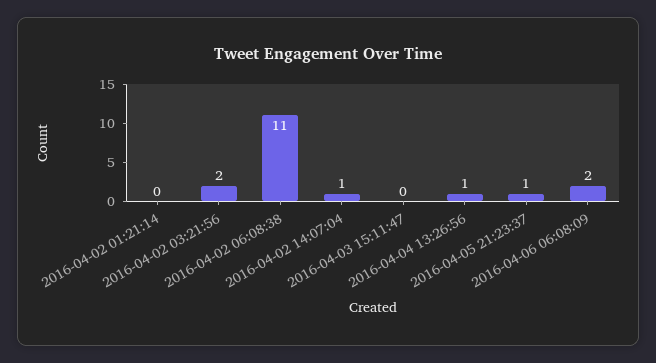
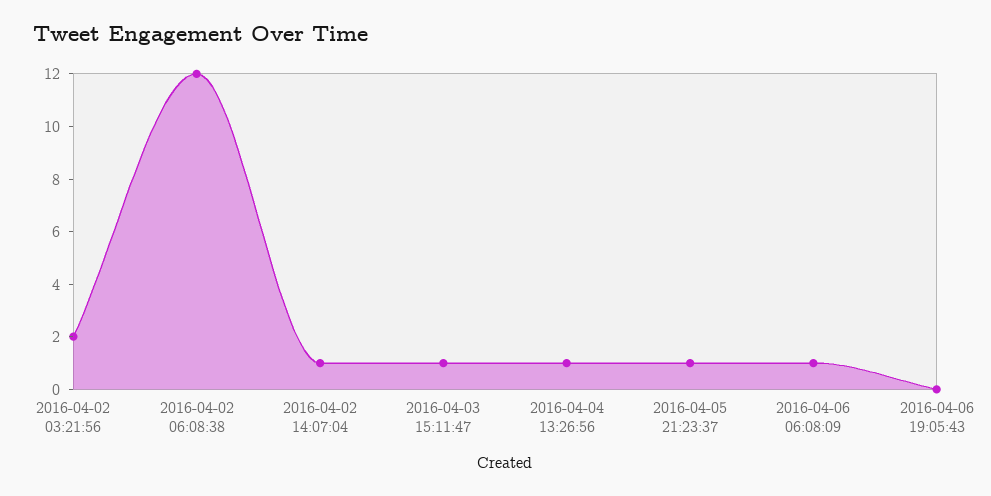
2016-04-02 01:21:14: 0 -> none
2016-04-02 06:08:38: 11 -> 12
2016-04-03 15:11:47: 0 -> 1
2016-04-06 06:08:09: 2 -> 1
2016-04-06 19:05:43: none -> 0

